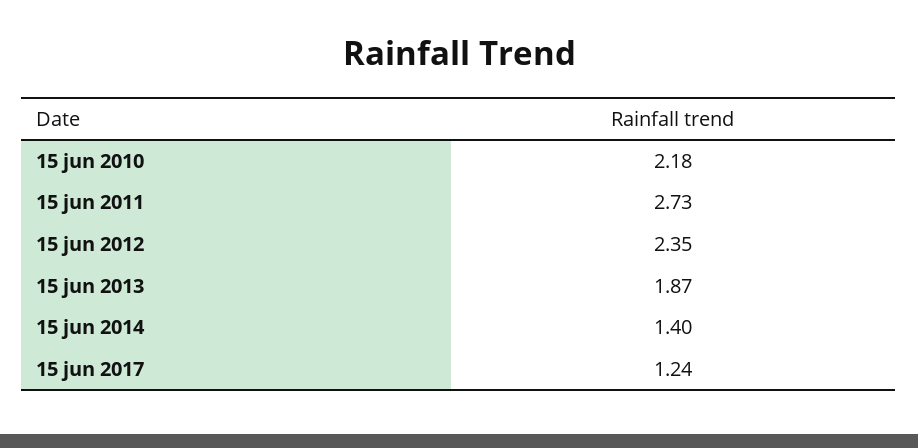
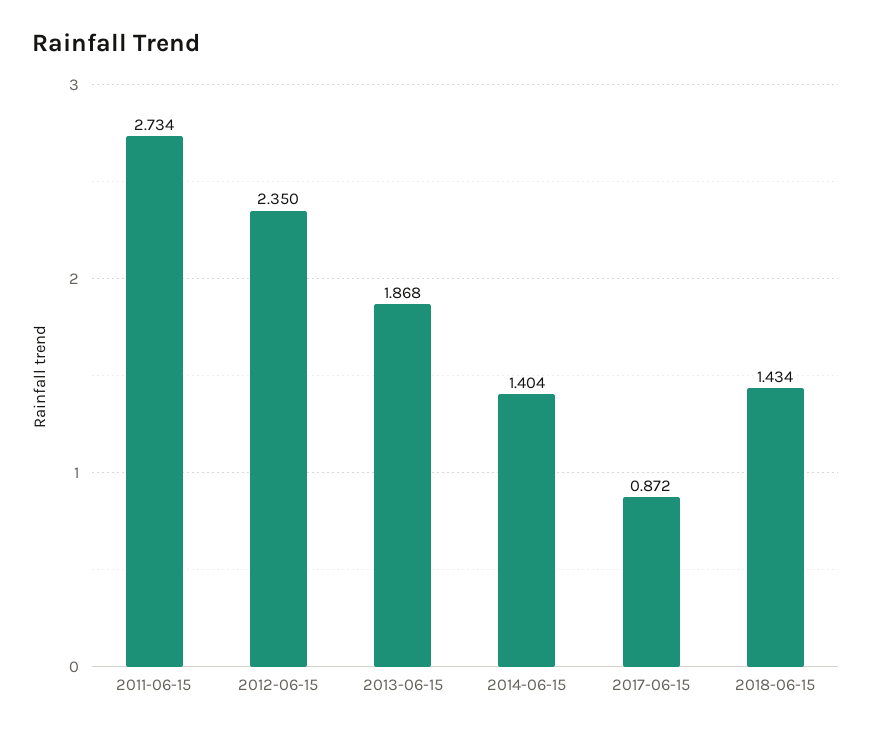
15 jun 2010: 2.18 -> none
15 jun 2017: 1.24 -> 0.872
2018-06-15: none -> 1.434

